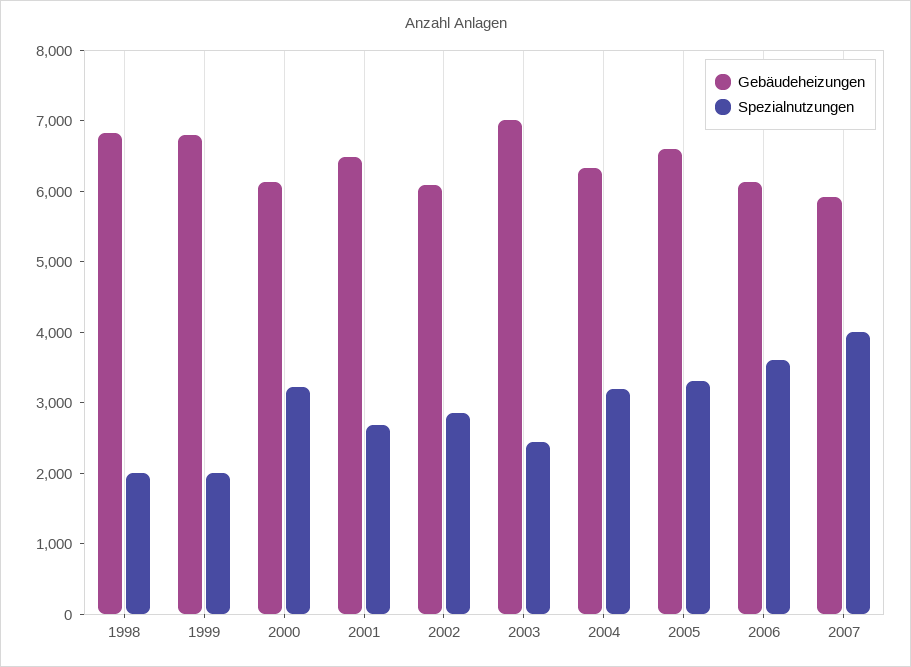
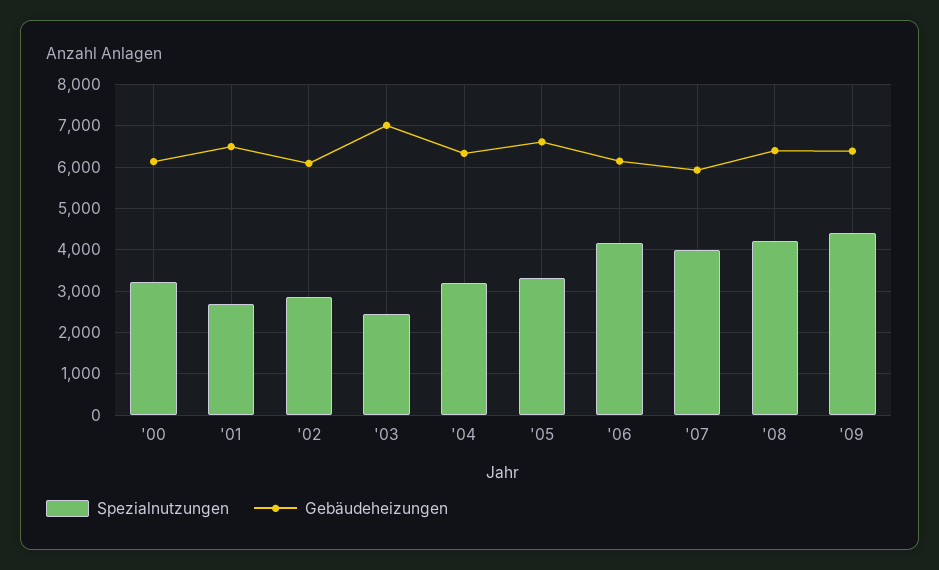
Gebäudeheizungen, 1998: 6800 -> none
Spezialnutzungen, 1998: 2000 -> none
Gebäudeheizungen, 1999: 6800 -> none
Spezialnutzungen, 1999: 2000 -> none
Spezialnutzungen, 2006: 3600 -> 4200
Spezialnutzungen, '08: none -> 4200
Gebäudeheizungen, '08: none -> 6400
Spezialnutzungen, '09: none -> 4400
Gebäudeheizungen, '09: none -> 6400

